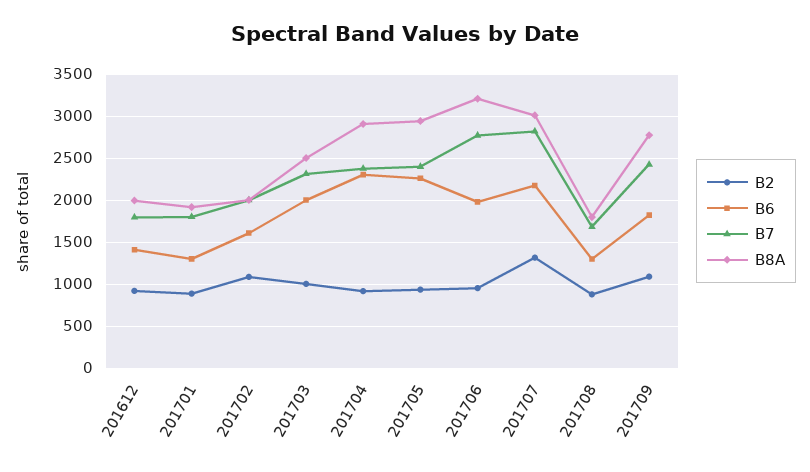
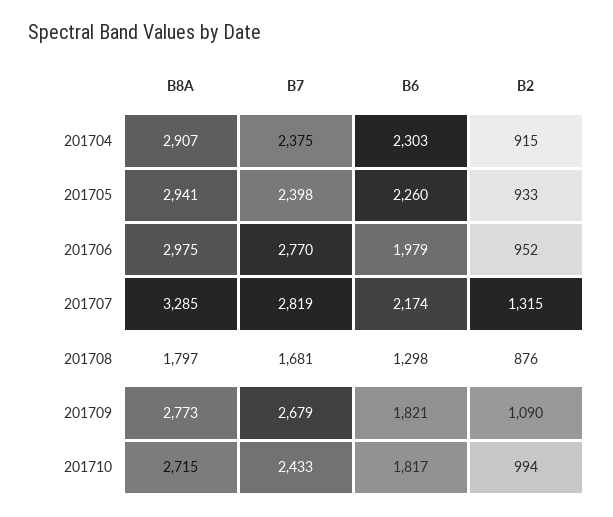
B2, 201612: 900 -> none
B6, 201612: 1400 -> none
B7, 201612: 1800 -> none
B8A, 201612: 2000 -> none
B2, 201701: 900 -> none
B6, 201701: 1300 -> none
B7, 201701: 1800 -> none
B8A, 201701: 1900 -> none
B2, 201702: 1100 -> none
B6, 201702: 1600 -> none
B7, 201702: 2000 -> none
B8A, 201702: 2000 -> none
B2, 201703: 1000 -> none
B6, 201703: 2000 -> none
B7, 201703: 2300 -> none
B8A, 201703: 2500 -> none
B8A, 201706: 3200 -> 2975
B8A, 201707: 3000 -> 3285
B7, 201709: 2400 -> 2679
B8A, 201710: none -> 2715
B7, 201710: none -> 2433
B6, 201710: none -> 1817
B2, 201710: none -> 994

